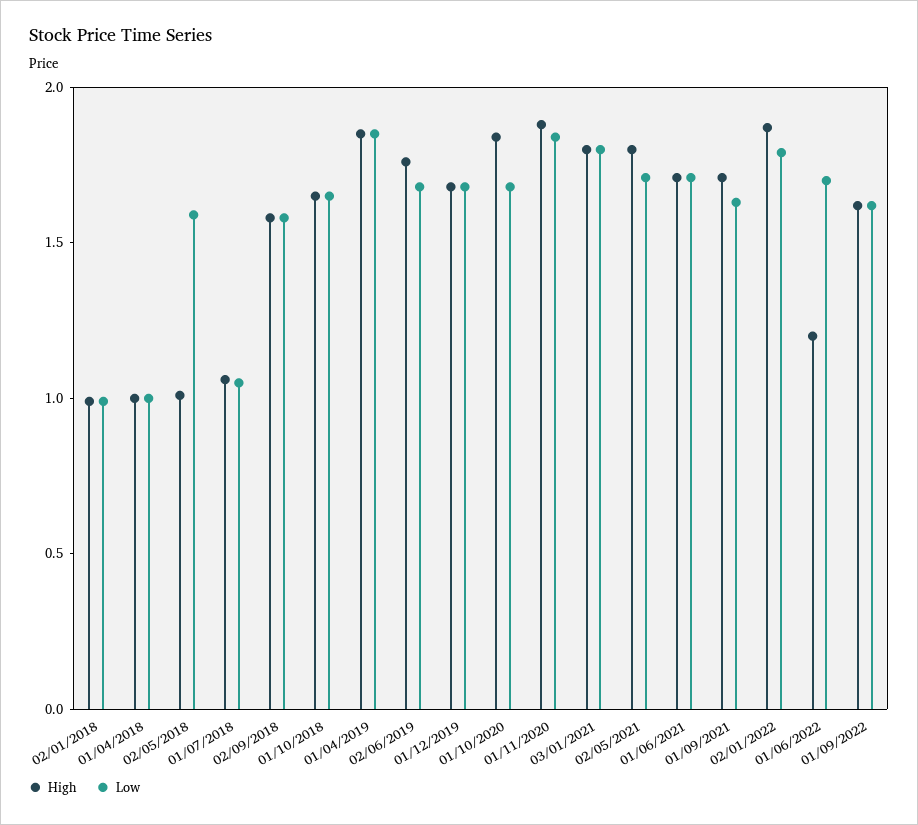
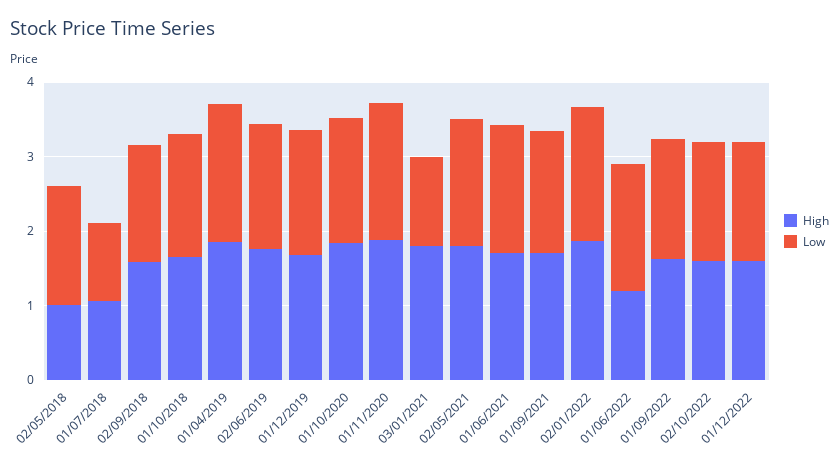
High, 02/01/2018: 1 -> none
Low, 02/01/2018: 1 -> none
High, 01/04/2018: 1 -> none
Low, 01/04/2018: 1 -> none
Low, 03/01/2021: 1.8 -> 1.2
High, 02/10/2022: none -> 1.6
Low, 02/10/2022: none -> 1.6
High, 01/12/2022: none -> 1.6
Low, 01/12/2022: none -> 1.6

